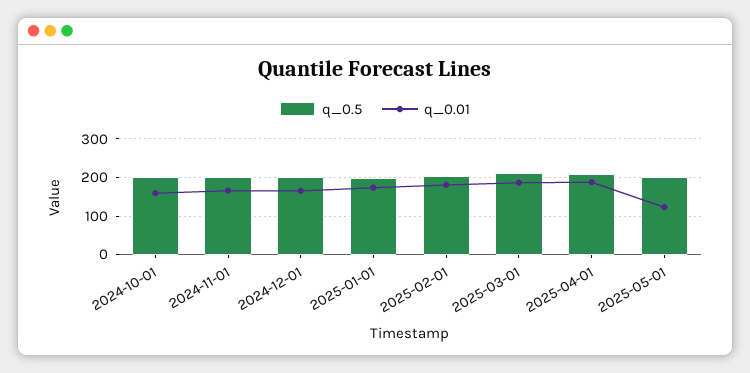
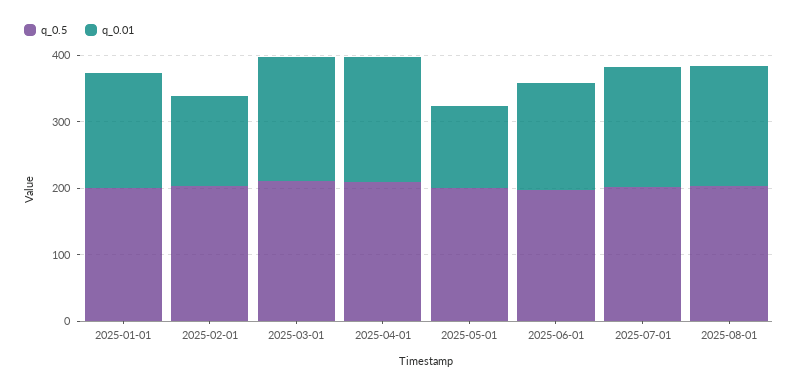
q_0.5, 2024-10-01: 200 -> none
q_0.01, 2024-10-01: 160 -> none
q_0.5, 2024-11-01: 200 -> none
q_0.01, 2024-11-01: 160 -> none
q_0.5, 2024-12-01: 200 -> none
q_0.01, 2024-12-01: 160 -> none
q_0.01, 2025-02-01: 180 -> 140
q_0.5, 2025-06-01: none -> 200
q_0.01, 2025-06-01: none -> 160
q_0.5, 2025-07-01: none -> 200
q_0.01, 2025-07-01: none -> 180
q_0.5, 2025-08-01: none -> 200
q_0.01, 2025-08-01: none -> 180

